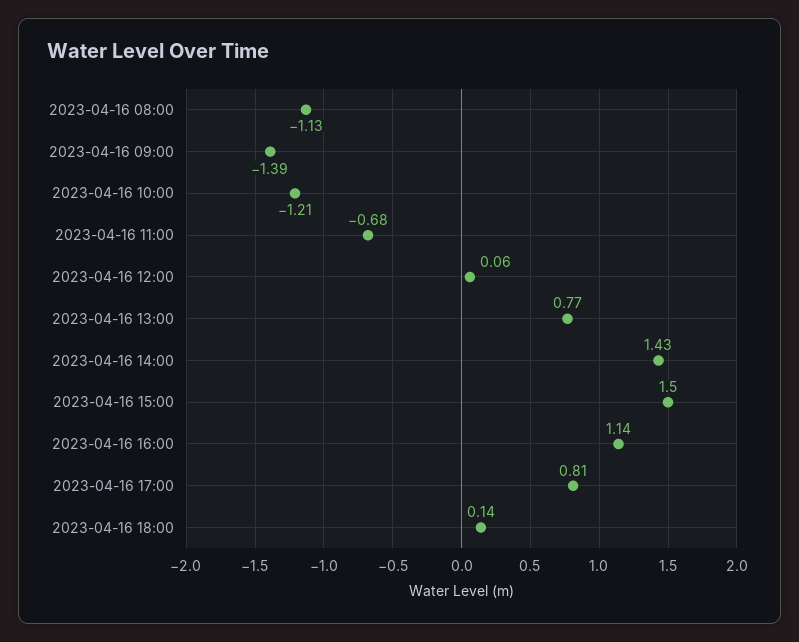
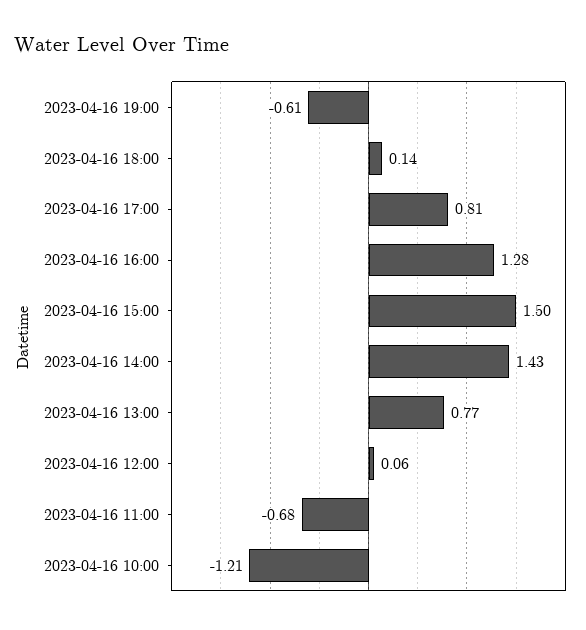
2023-04-16 08:00: -1.13 -> none
2023-04-16 09:00: -1.39 -> none
2023-04-16 16:00: 1.14 -> 1.28
2023-04-16 19:00: none -> -0.61

